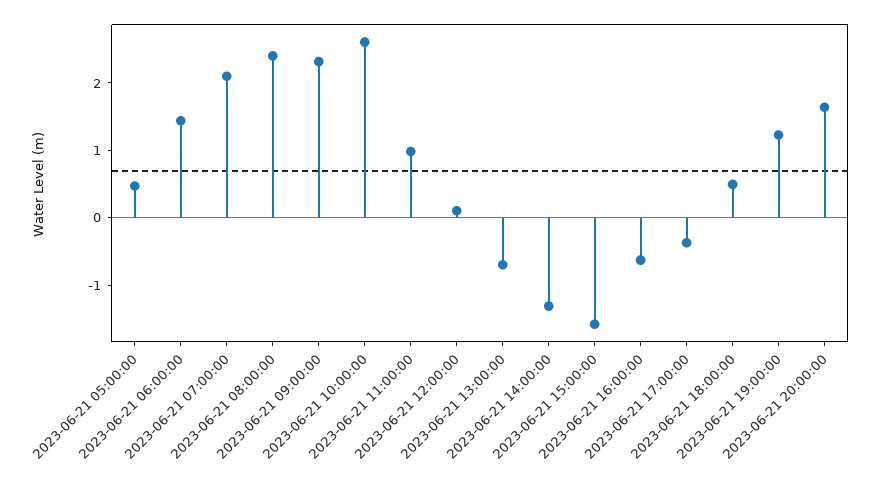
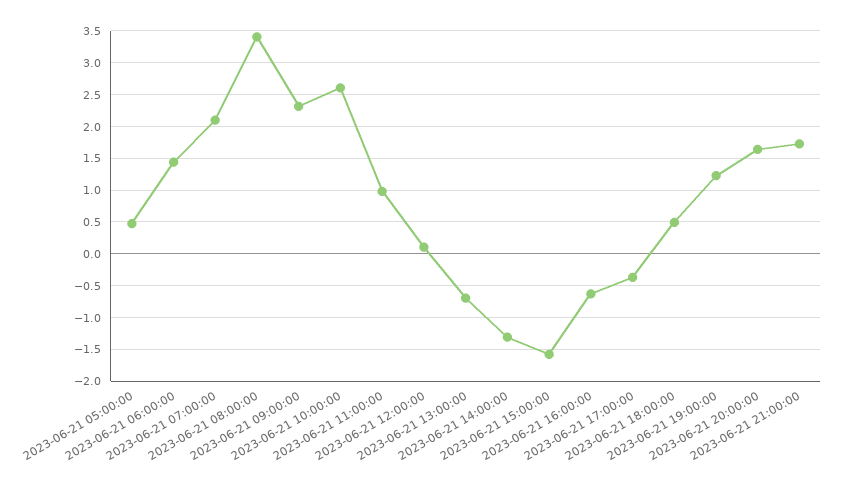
2023-06-21 08:00:00: 2.4 -> 3.4
2023-06-21 21:00:00: none -> 1.7

